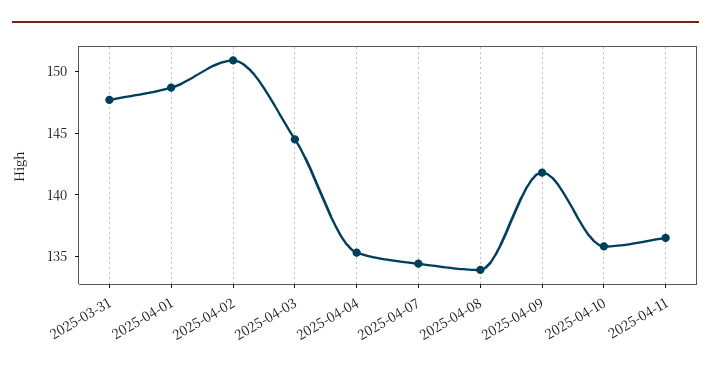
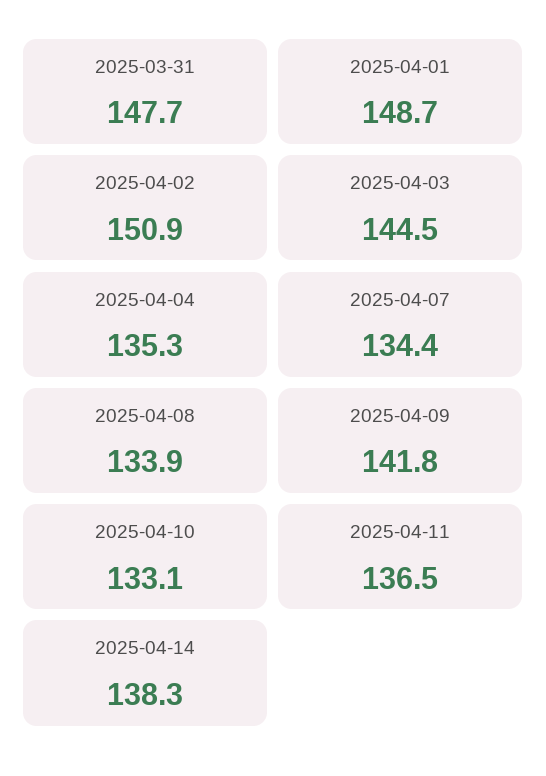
2025-04-10: 136 -> 133.1
2025-04-14: none -> 138.3

